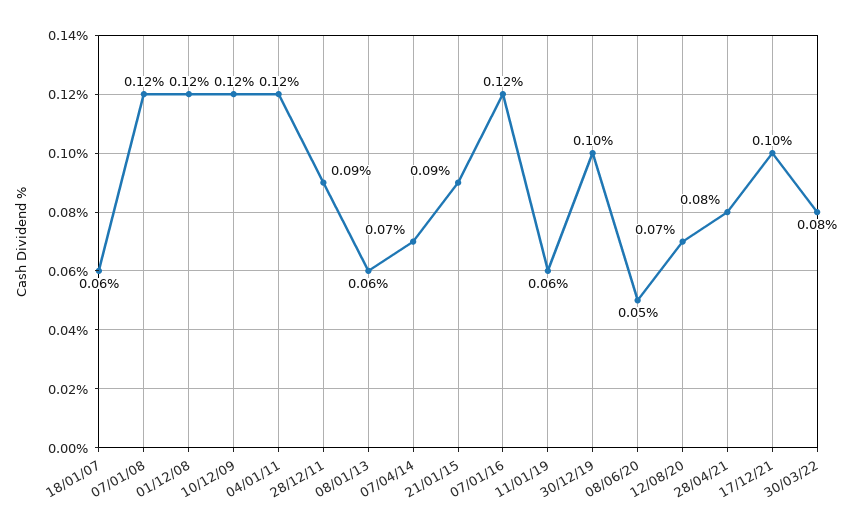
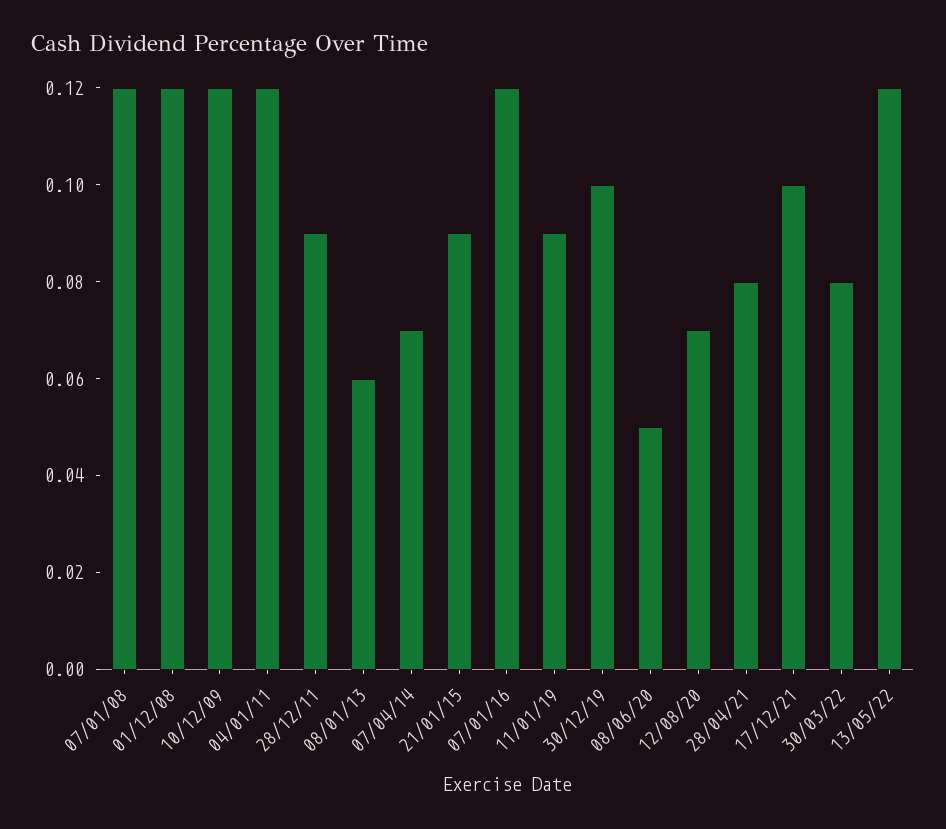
18/01/07: 0.06 -> none
11/01/19: 0.06 -> 0.09
13/05/22: none -> 0.12

